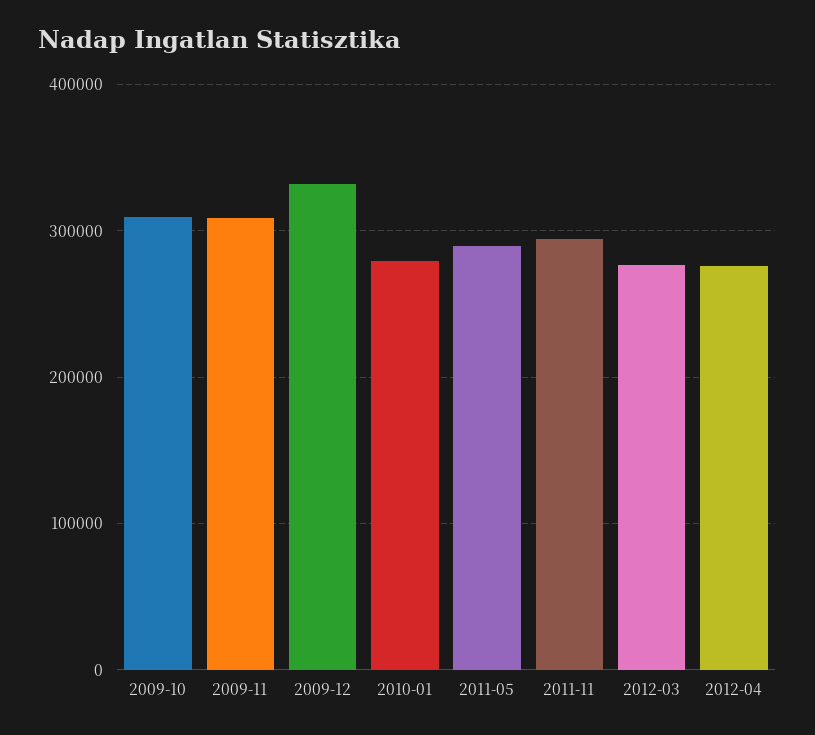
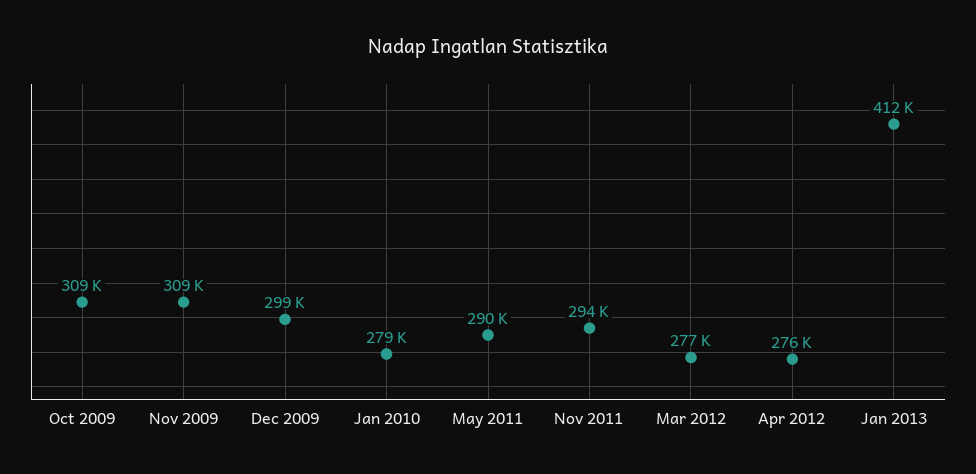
2009-12: 330000 -> 299000
Jan 2013: none -> 412000

